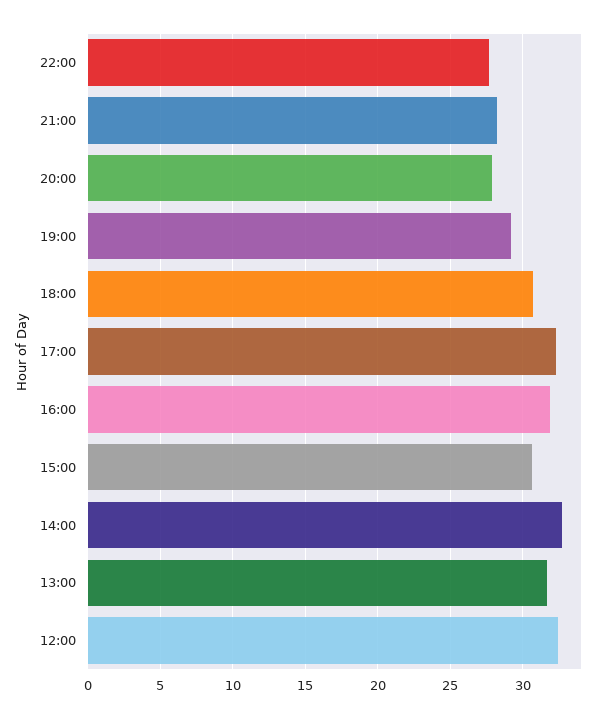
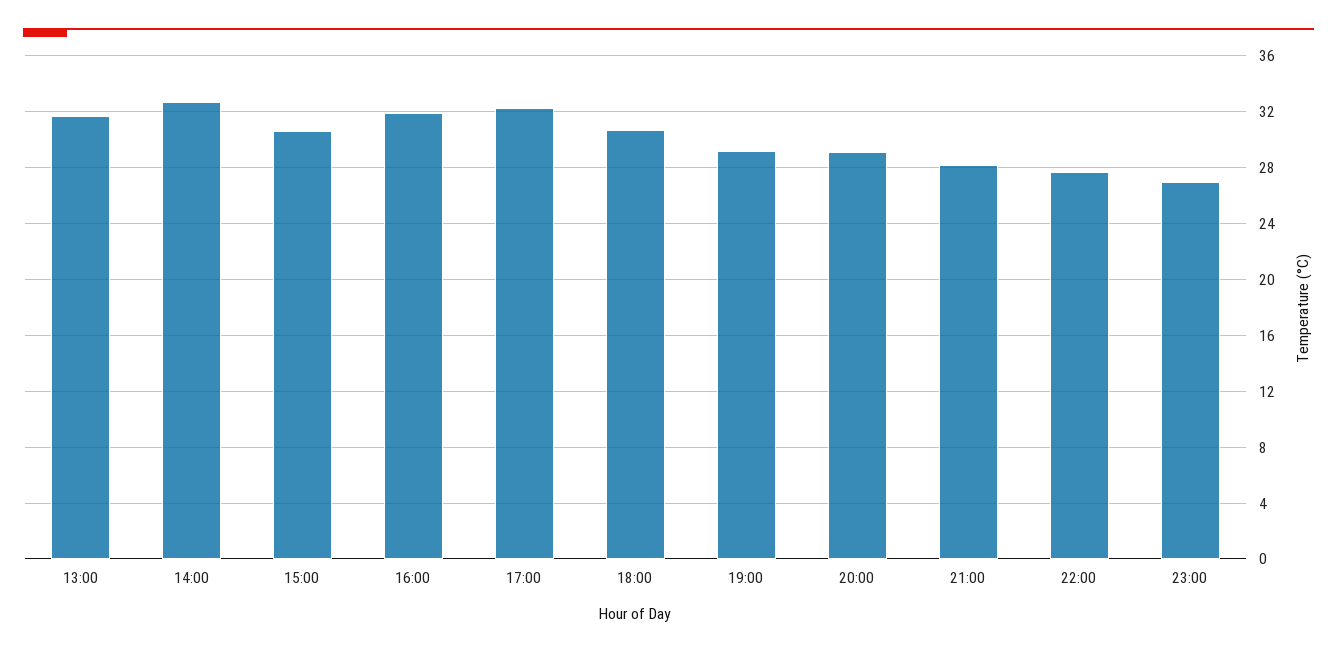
20:00: 28 -> 29
12:00: 32.5 -> none
23:00: none -> 27

